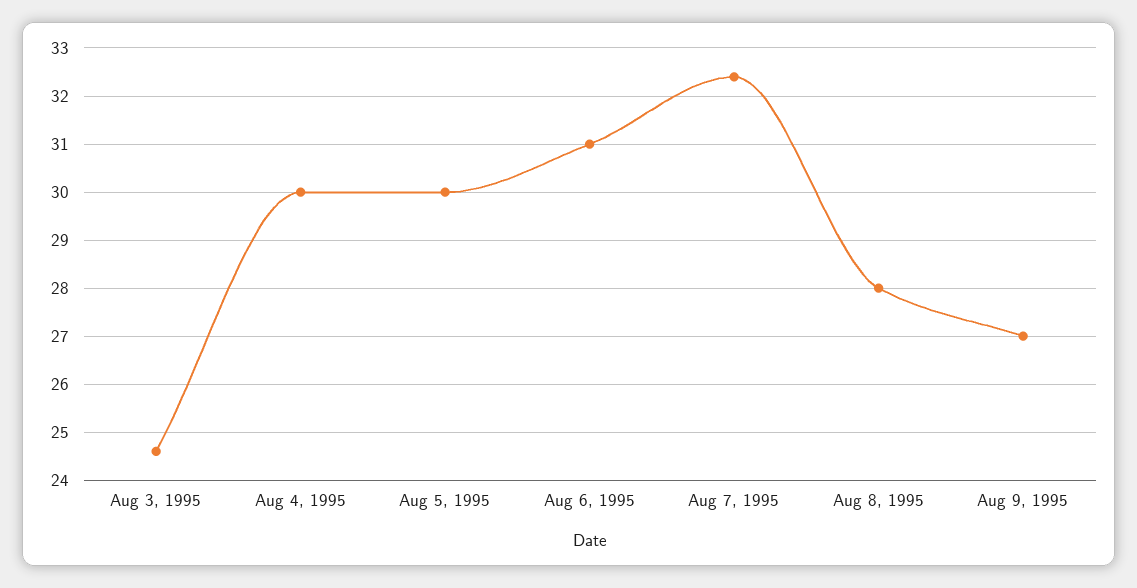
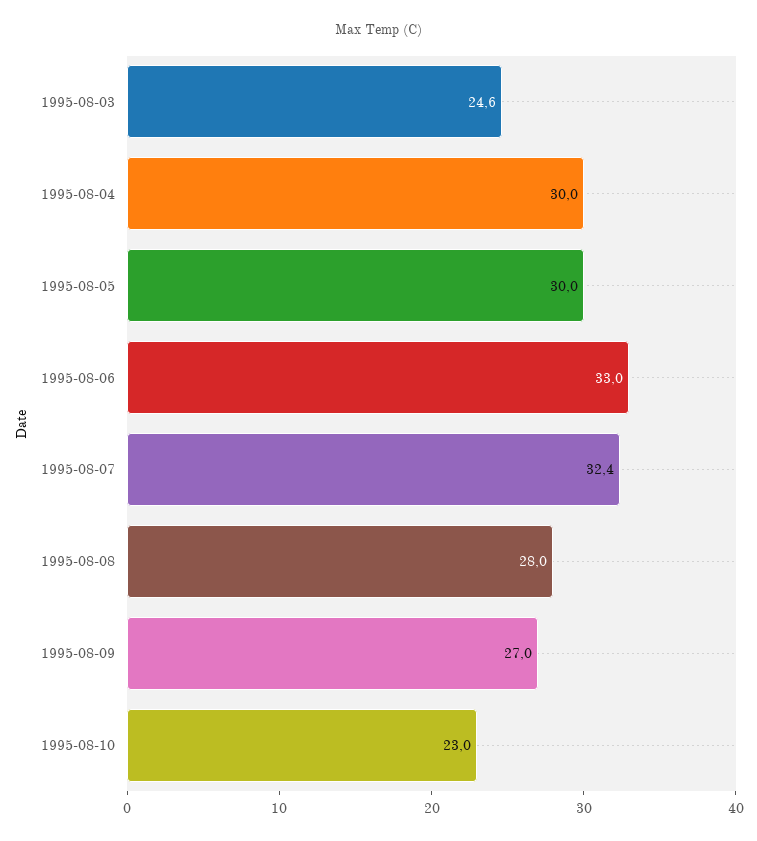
Aug 6, 1995: 31 -> 33
1995-08-10: none -> 23

